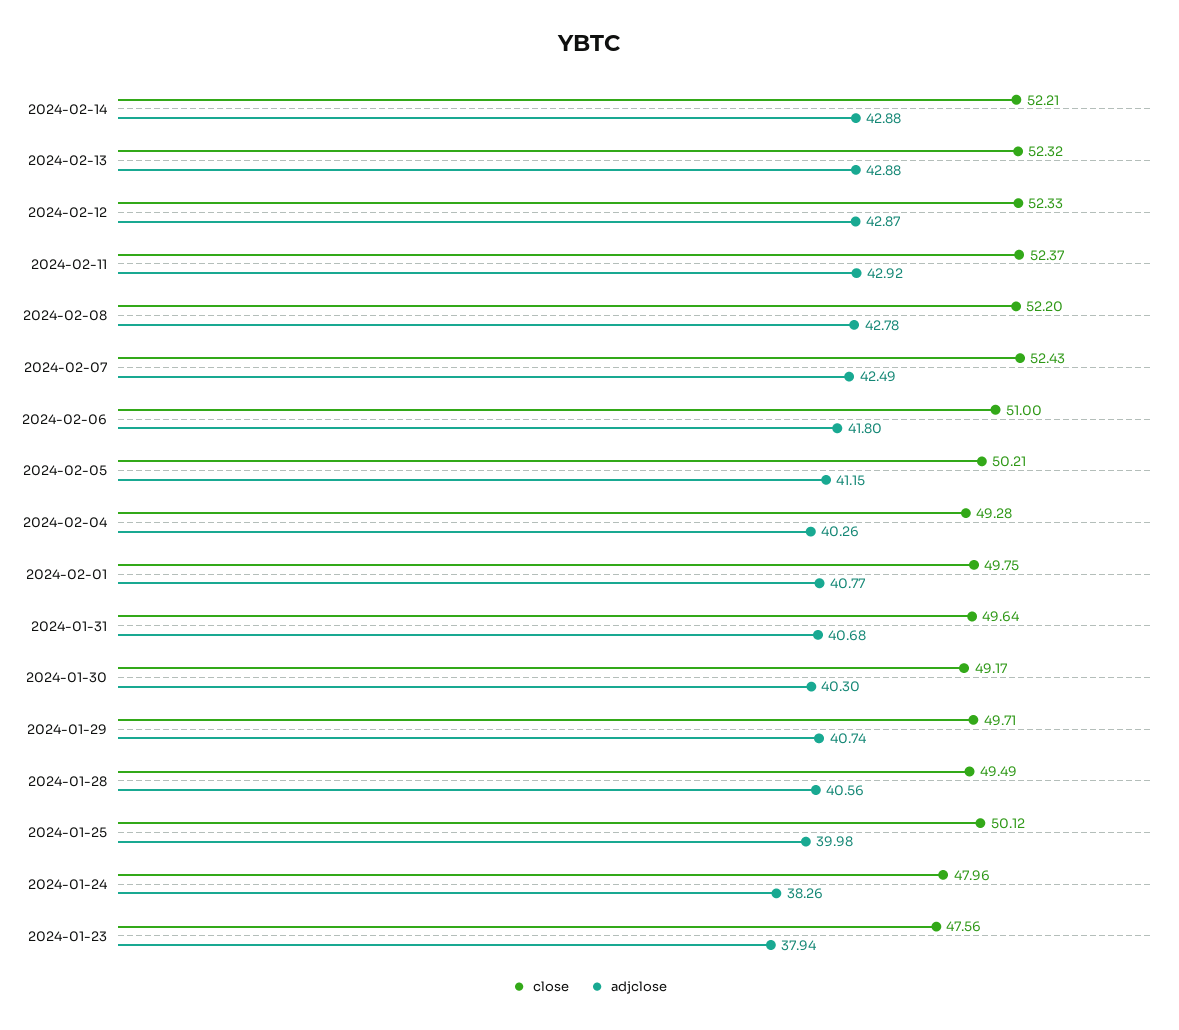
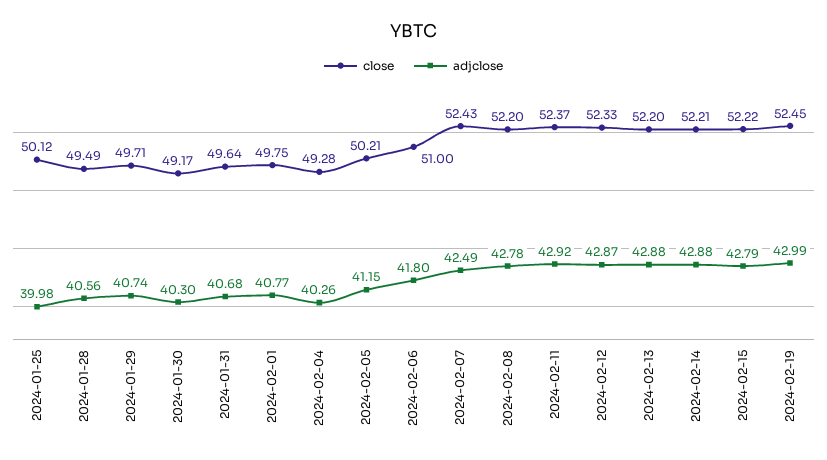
close, 2024-02-13: 52.32 -> 52.2
close, 2024-01-24: 47.96 -> none
adjclose, 2024-01-24: 38.26 -> none
close, 2024-01-23: 47.56 -> none
adjclose, 2024-01-23: 37.94 -> none
close, 2024-02-15: none -> 52.22
adjclose, 2024-02-15: none -> 42.79
close, 2024-02-19: none -> 52.45
adjclose, 2024-02-19: none -> 42.99

